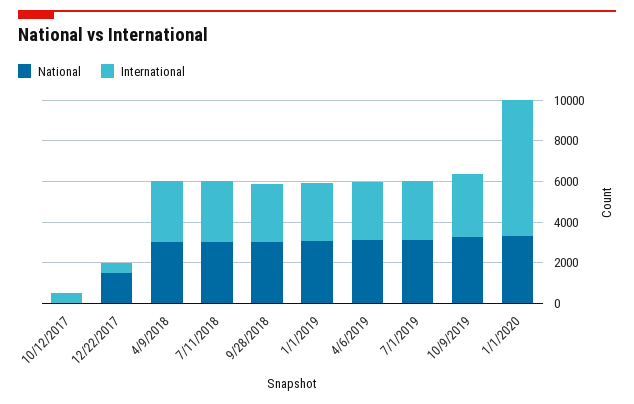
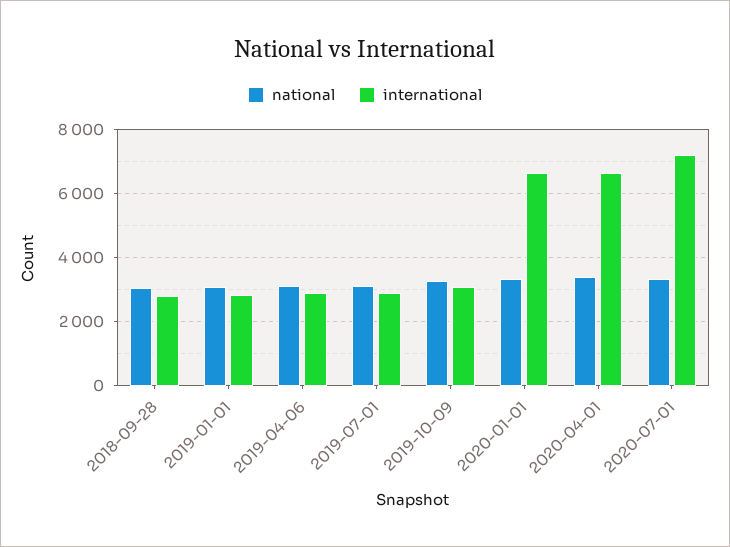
National, 10/12/2017: 0 -> none
International, 10/12/2017: 500 -> none
National, 12/22/2017: 1500 -> none
International, 12/22/2017: 500 -> none
National, 4/9/2018: 3000 -> none
International, 4/9/2018: 3000 -> none
National, 7/11/2018: 3000 -> none
International, 7/11/2018: 3000 -> none
National, 2020-04-01: none -> 3400
International, 2020-04-01: none -> 6600
National, 2020-07-01: none -> 3400
International, 2020-07-01: none -> 7200

